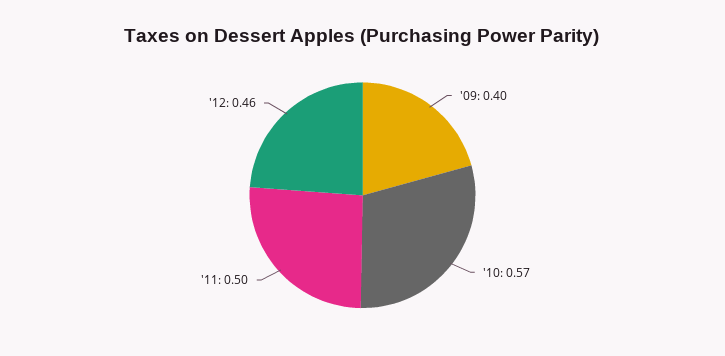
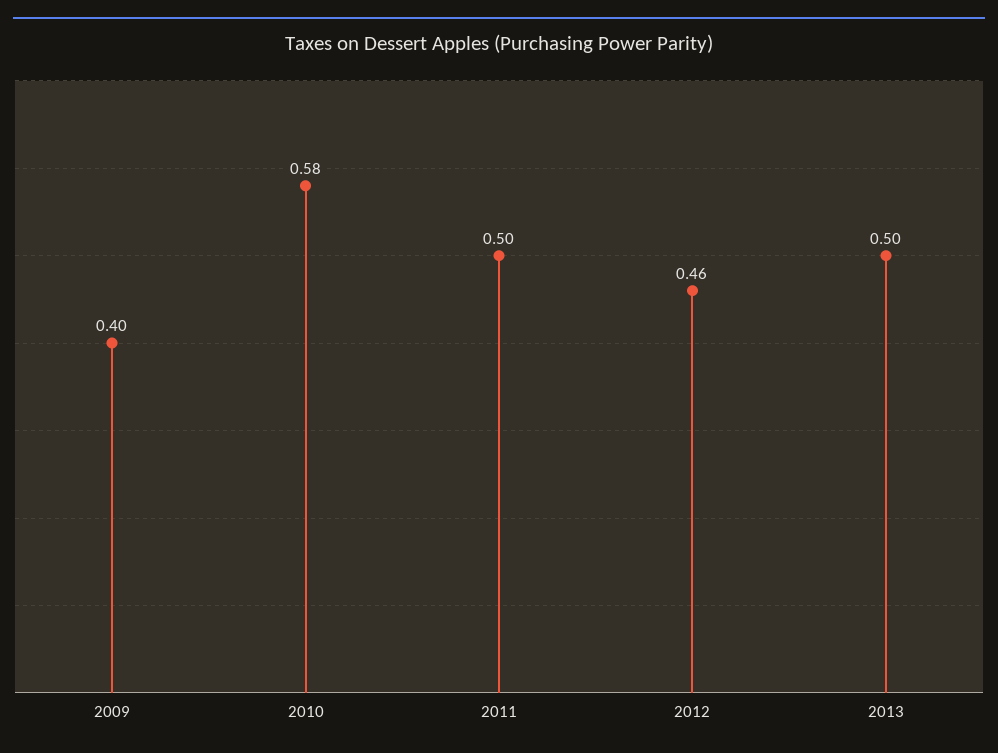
'10: 0.57 -> 0.58
2013: none -> 0.5

